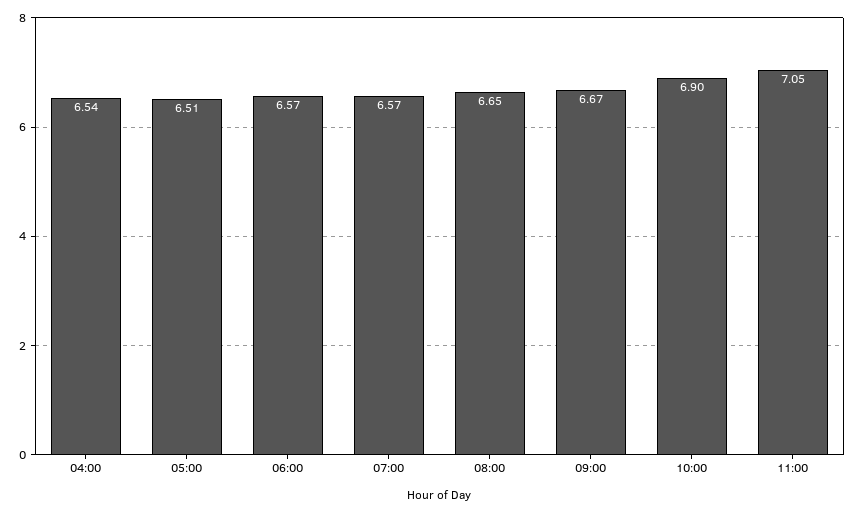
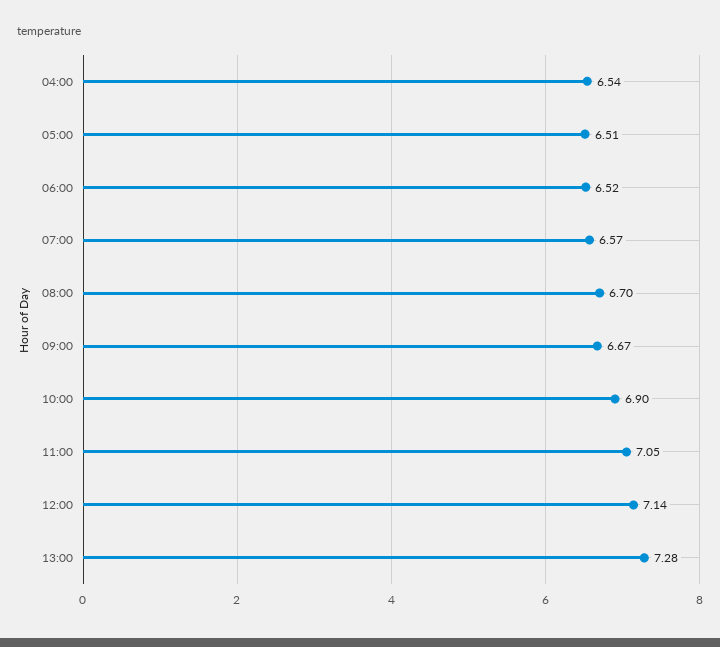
06:00: 6.57 -> 6.52
08:00: 6.65 -> 6.7
12:00: none -> 7.14
13:00: none -> 7.28

